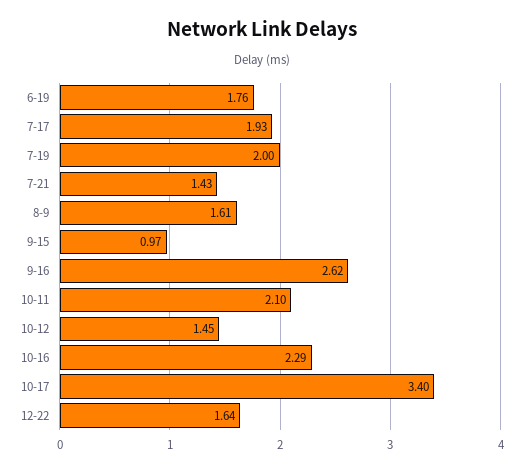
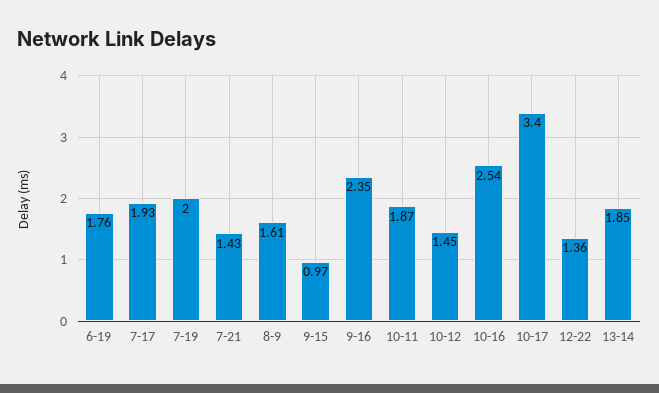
9-16: 2.62 -> 2.35
10-11: 2.1 -> 1.87
10-16: 2.29 -> 2.54
12-22: 1.64 -> 1.36
13-14: none -> 1.85

